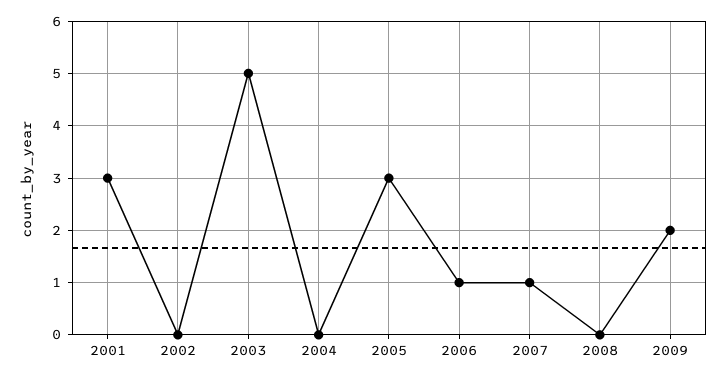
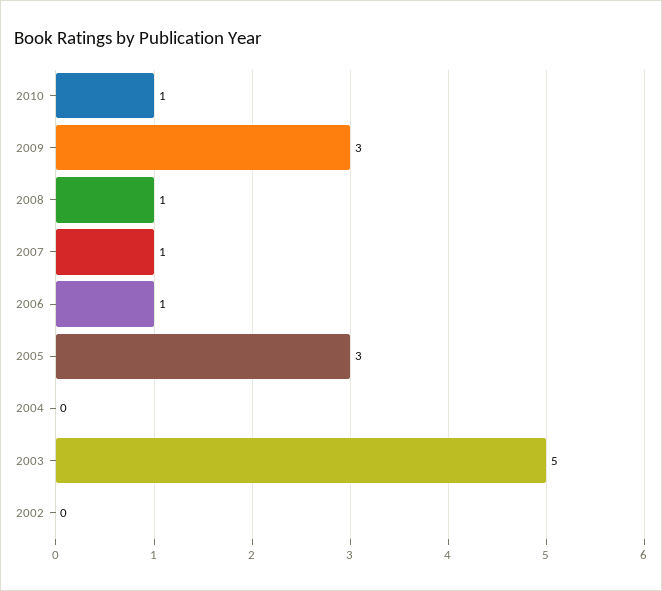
2001: 3 -> none
2008: 0 -> 1
2009: 2 -> 3
2010: none -> 1

